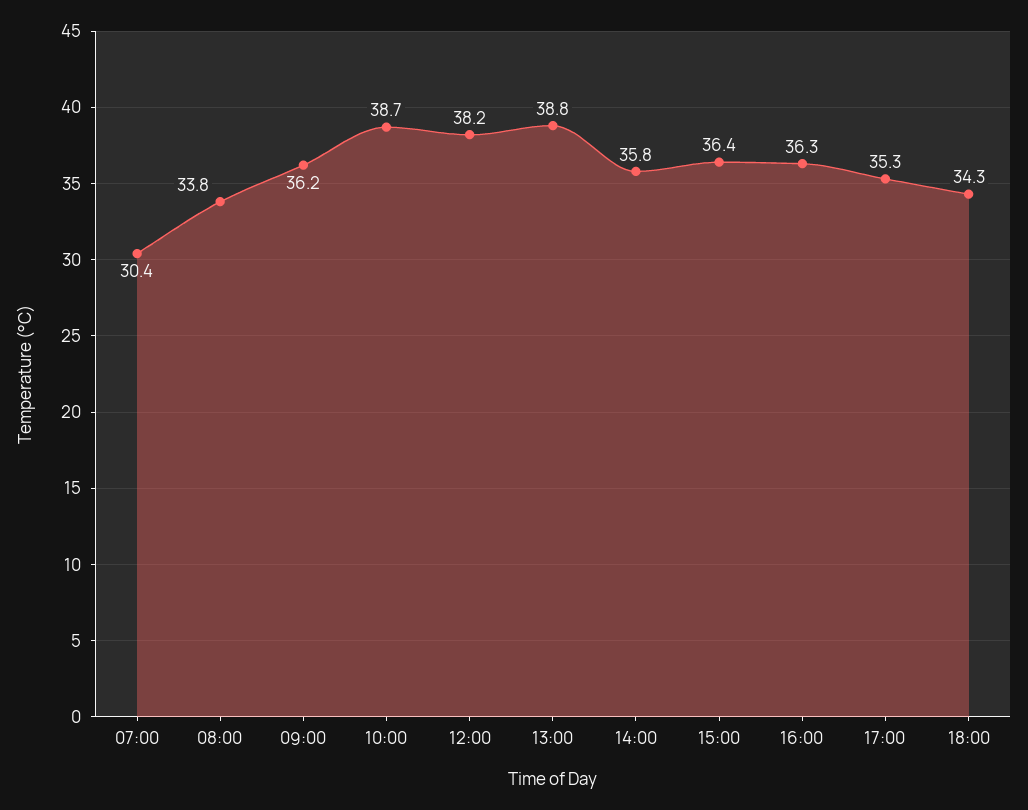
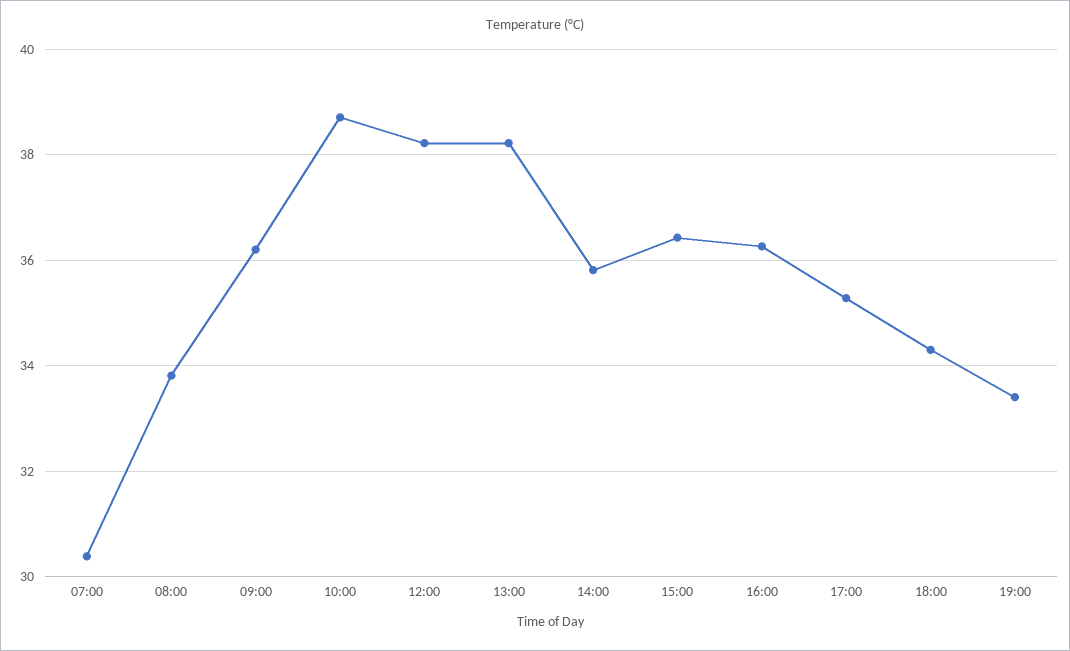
13:00: 38.8 -> 38.2
19:00: none -> 33.4

